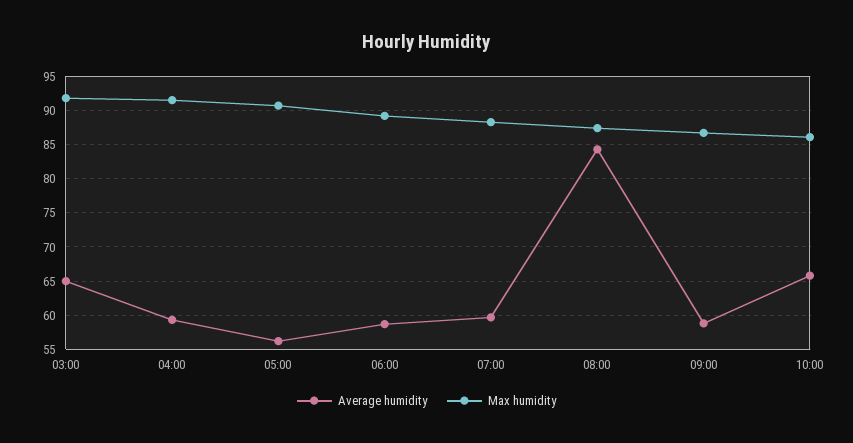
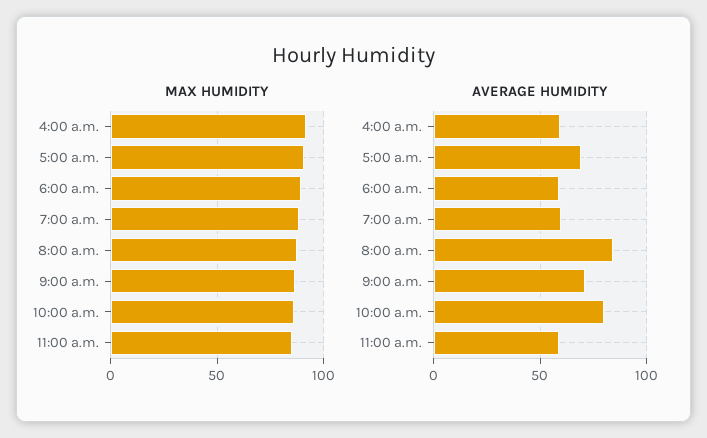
Average humidity, 03:00: 65 -> none
Max humidity, 03:00: 92 -> none
Average humidity, 05:00: 56 -> 70
Average humidity, 09:00: 59 -> 70
Average humidity, 10:00: 66 -> 80
Max humidity, 11:00 a.m.: none -> 85
Average humidity, 11:00 a.m.: none -> 60

